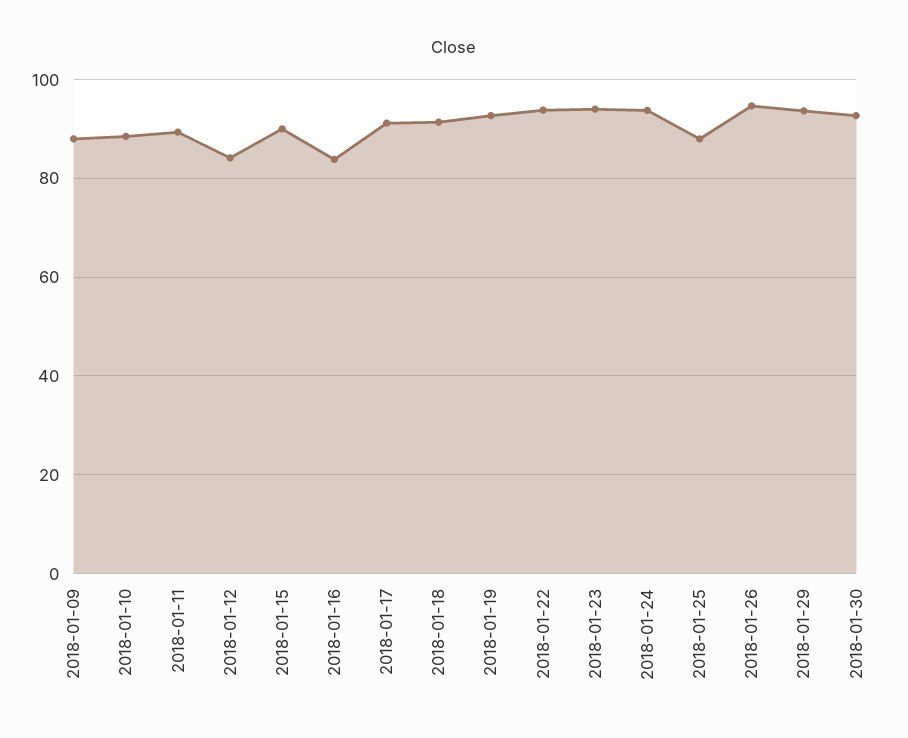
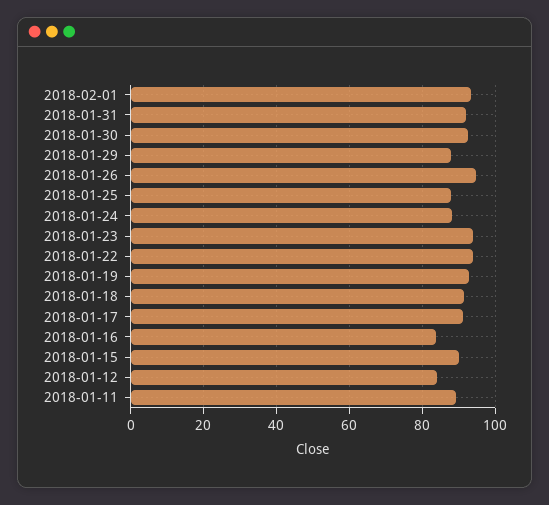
2018-01-09: 88 -> none
2018-01-10: 88 -> none
2018-01-24: 94 -> 88
2018-01-29: 94 -> 88
2018-02-01: none -> 94
2018-01-31: none -> 92

